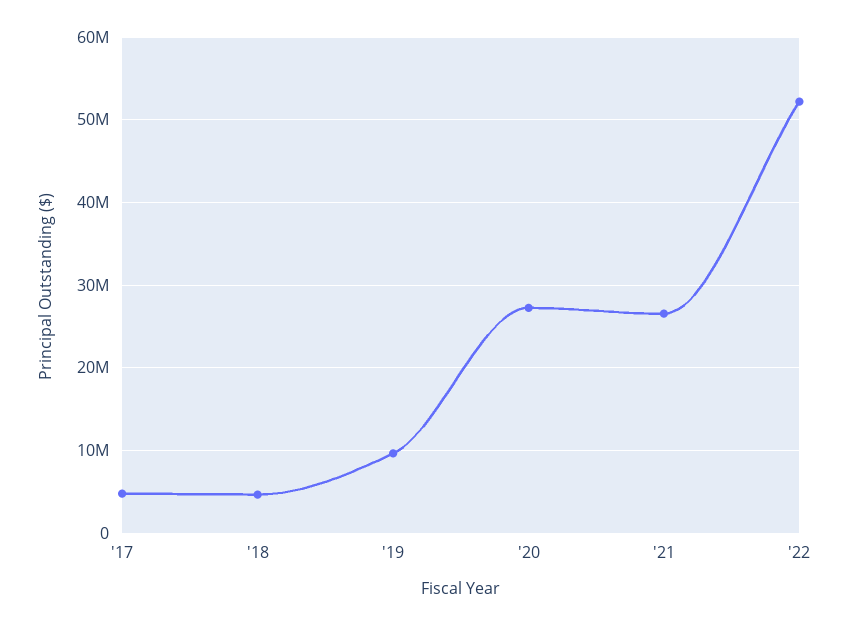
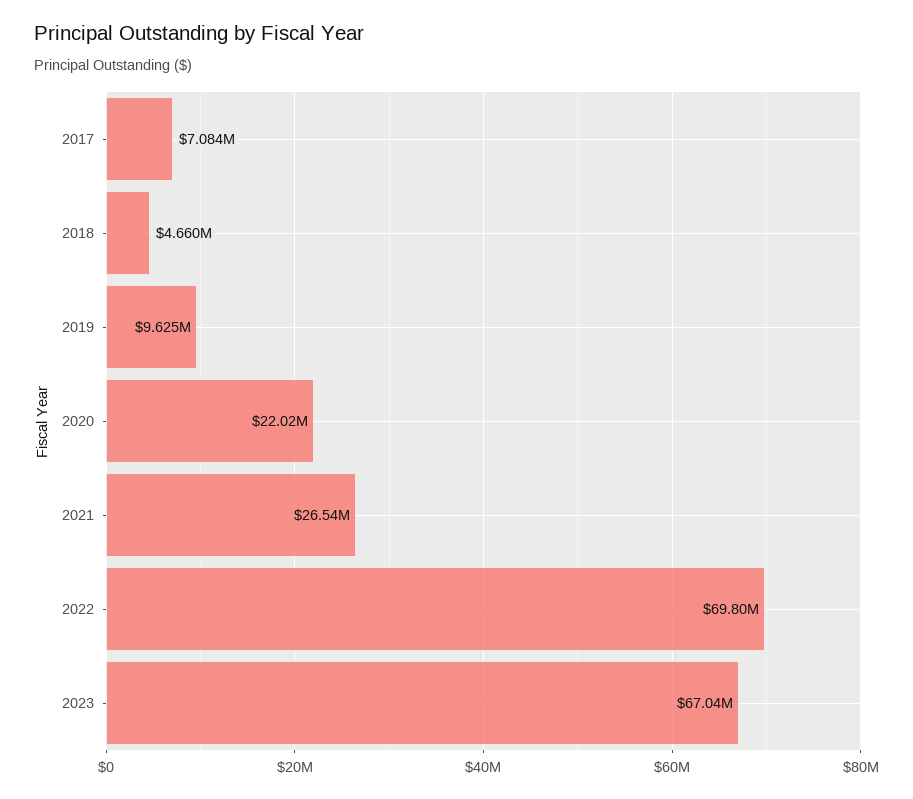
'17: 5000000 -> 7084000
'20: 27000000 -> 22020000
'22: 52000000 -> 69800000
2023: none -> 67040000

